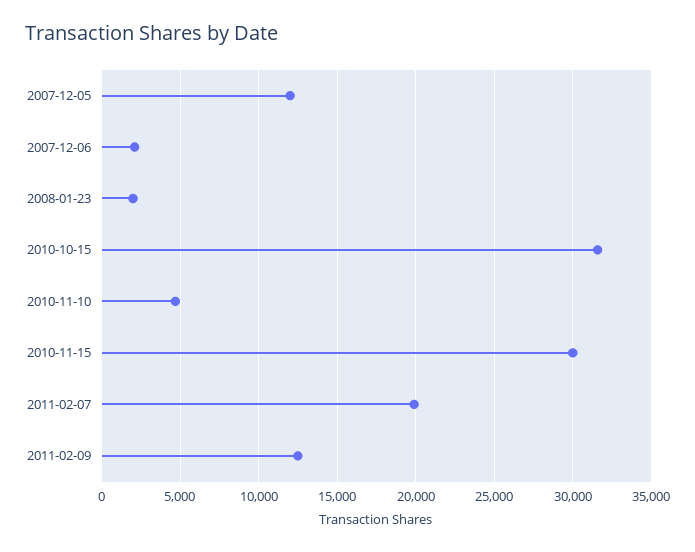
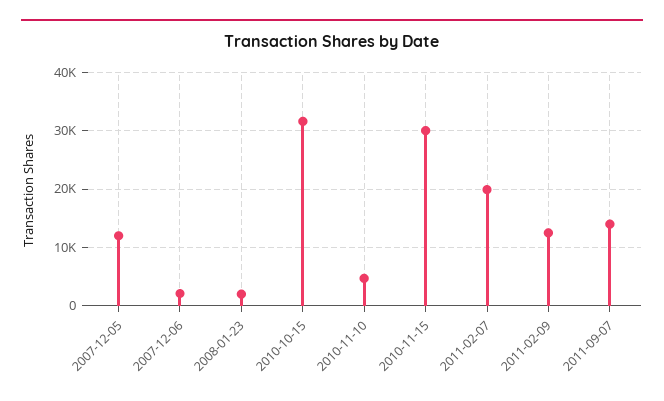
2011-09-07: none -> 14000

